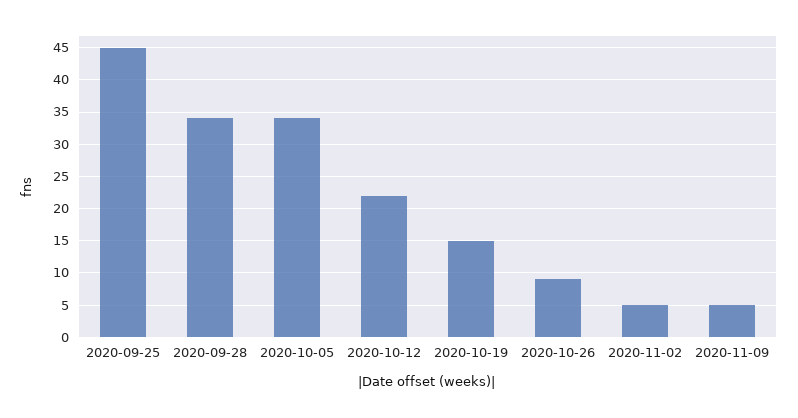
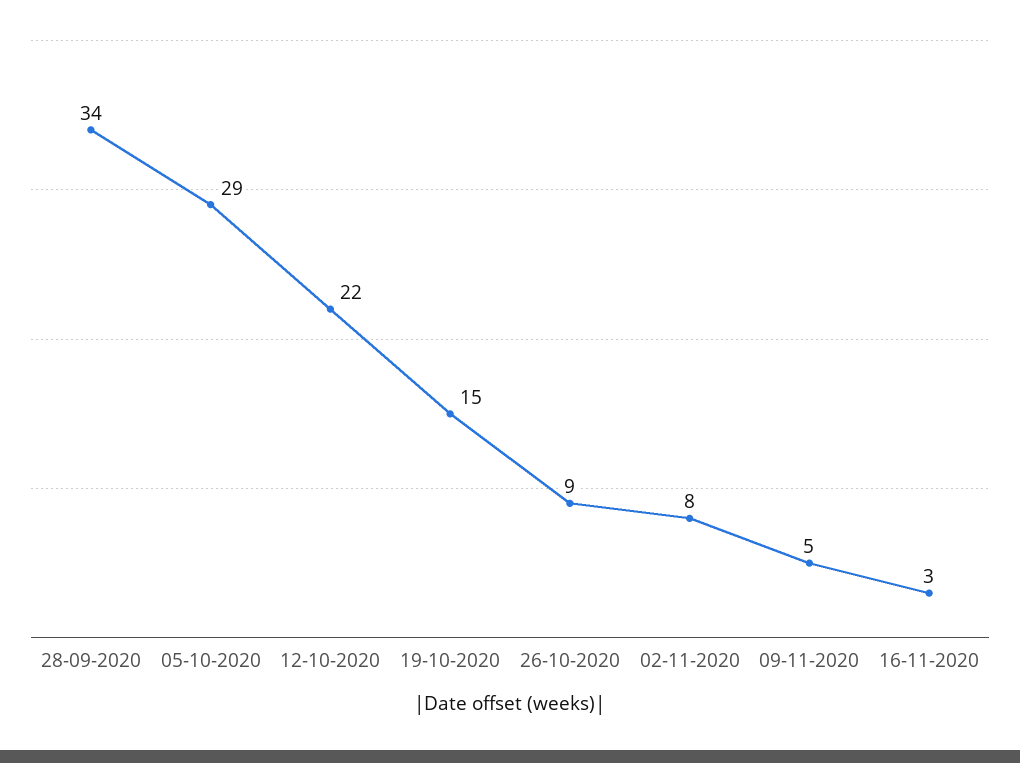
2020-09-25: 45 -> none
2020-10-05: 34 -> 29
2020-11-02: 5 -> 8
16-11-2020: none -> 3

